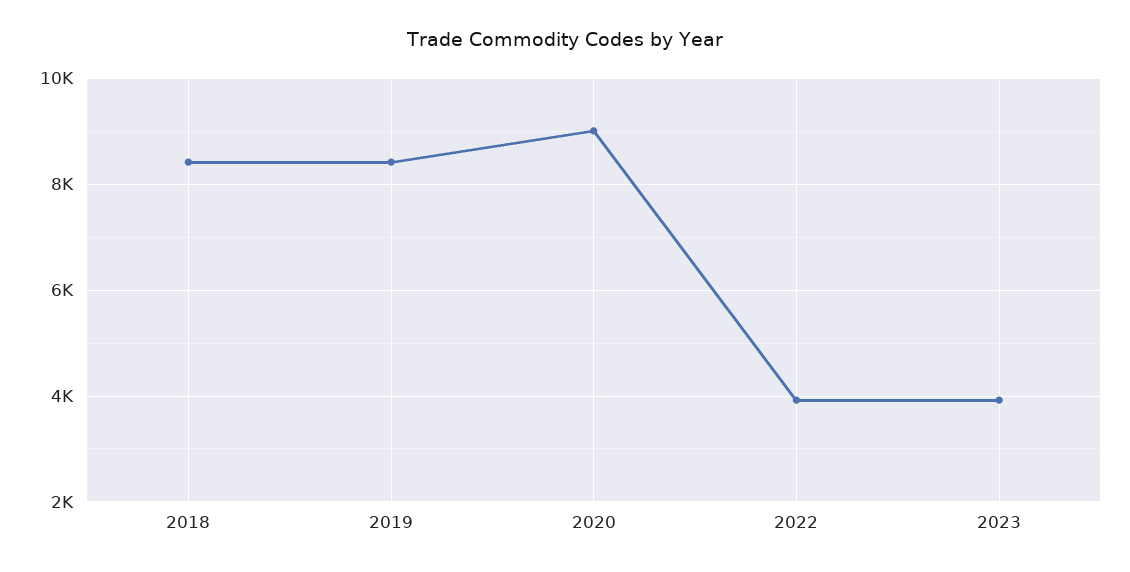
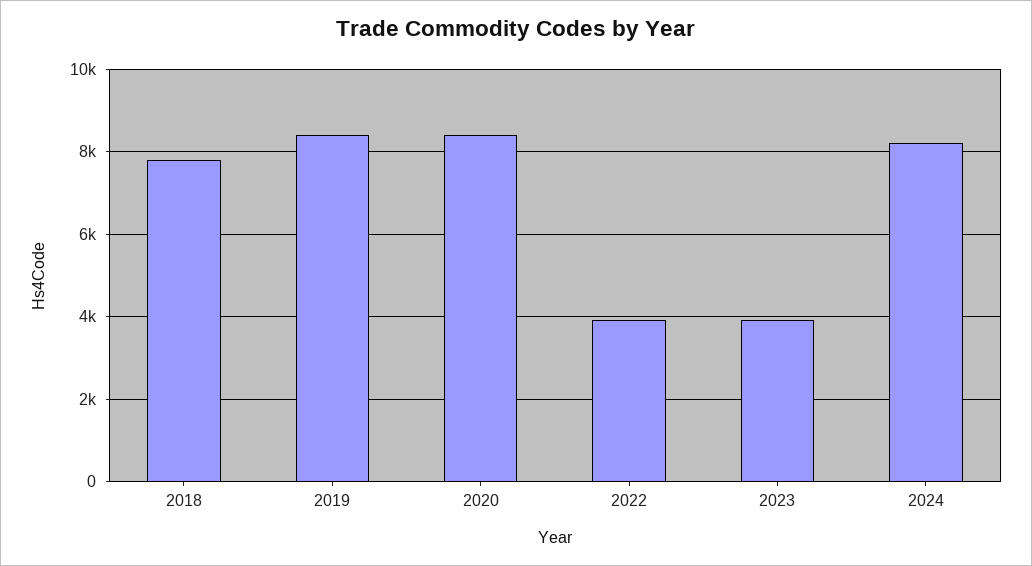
2018: 8400 -> 7800
2020: 9000 -> 8400
2024: none -> 8200

